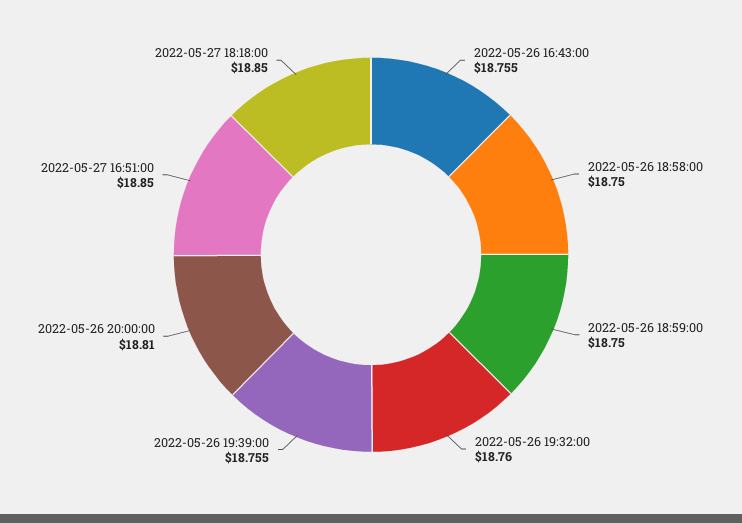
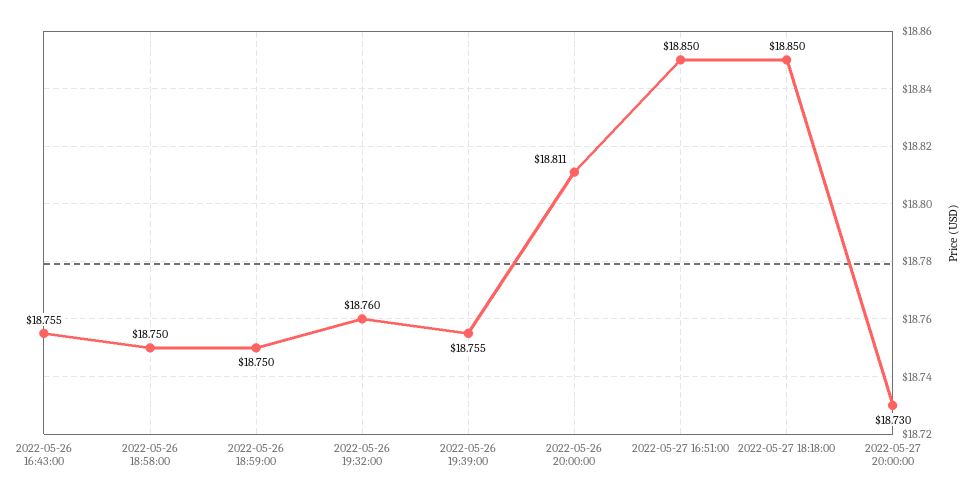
2022-05-26 20:00:00: 18.81 -> 18.811
2022-05-27 20:00:00: none -> 18.73

